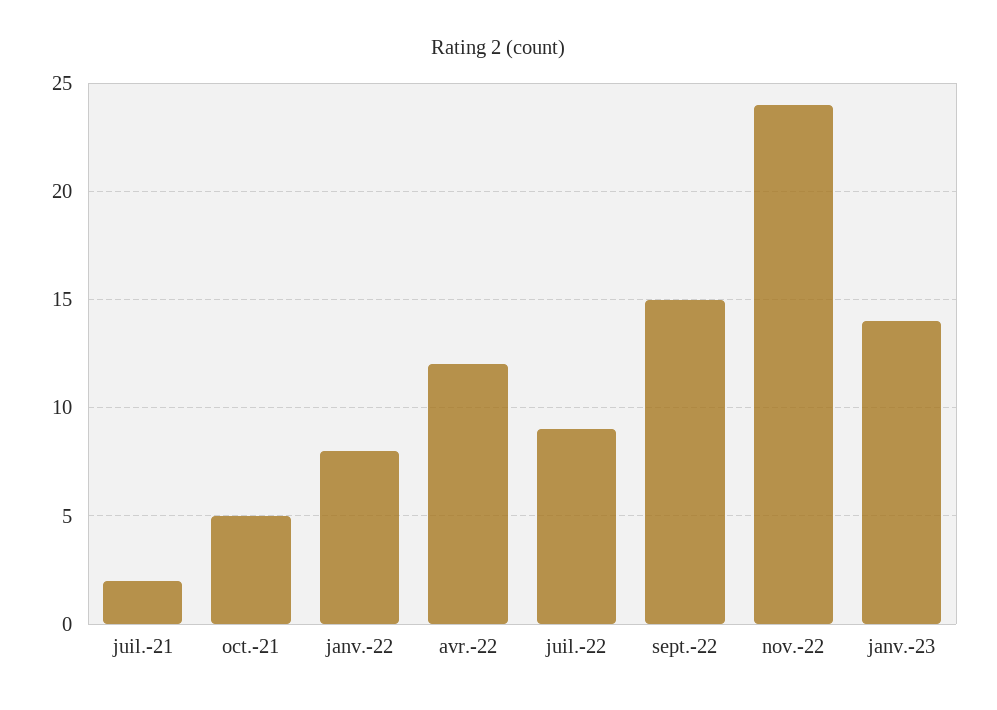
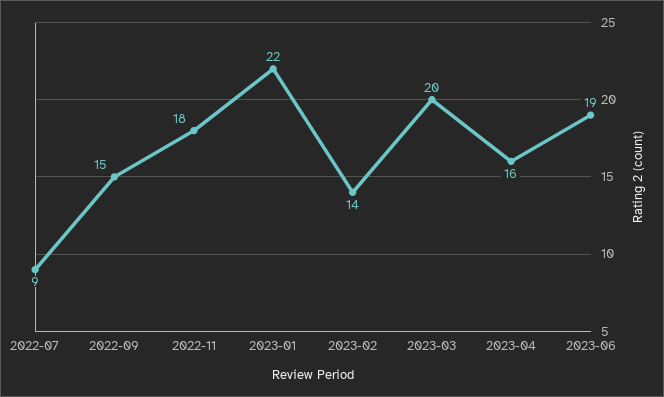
juil.-21: 2 -> none
oct.-21: 5 -> none
janv.-22: 8 -> none
avr.-22: 12 -> none
nov.-22: 24 -> 18
janv.-23: 14 -> 22
2023-02: none -> 14
2023-03: none -> 20
2023-04: none -> 16
2023-06: none -> 19

